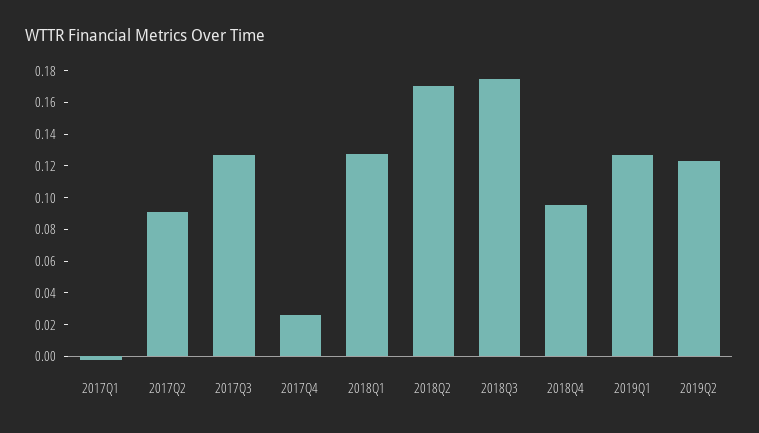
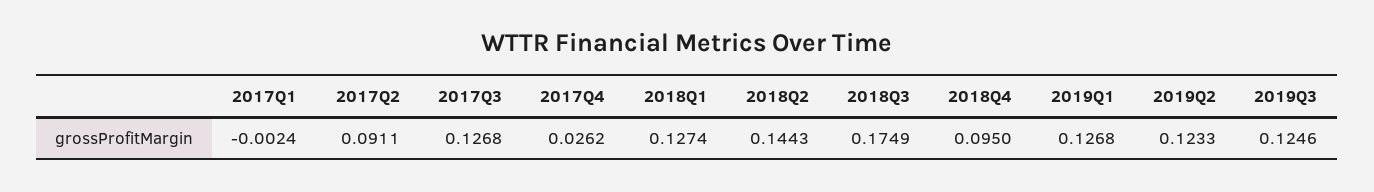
2018Q2: 0.17 -> 0.1443
2019Q3: none -> 0.1246

